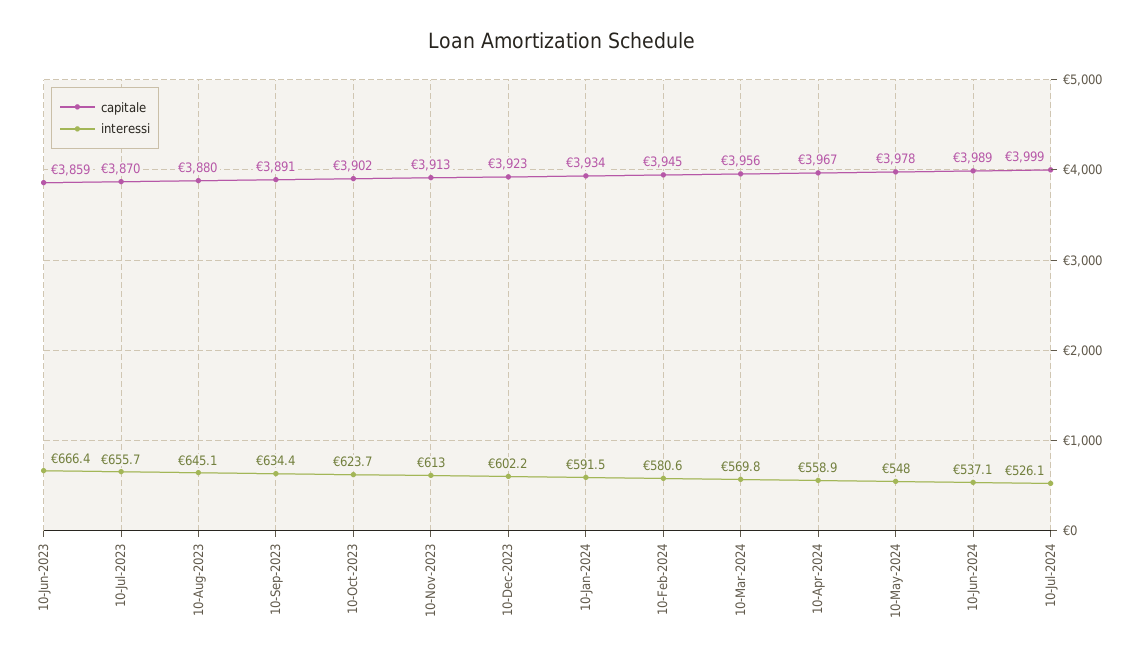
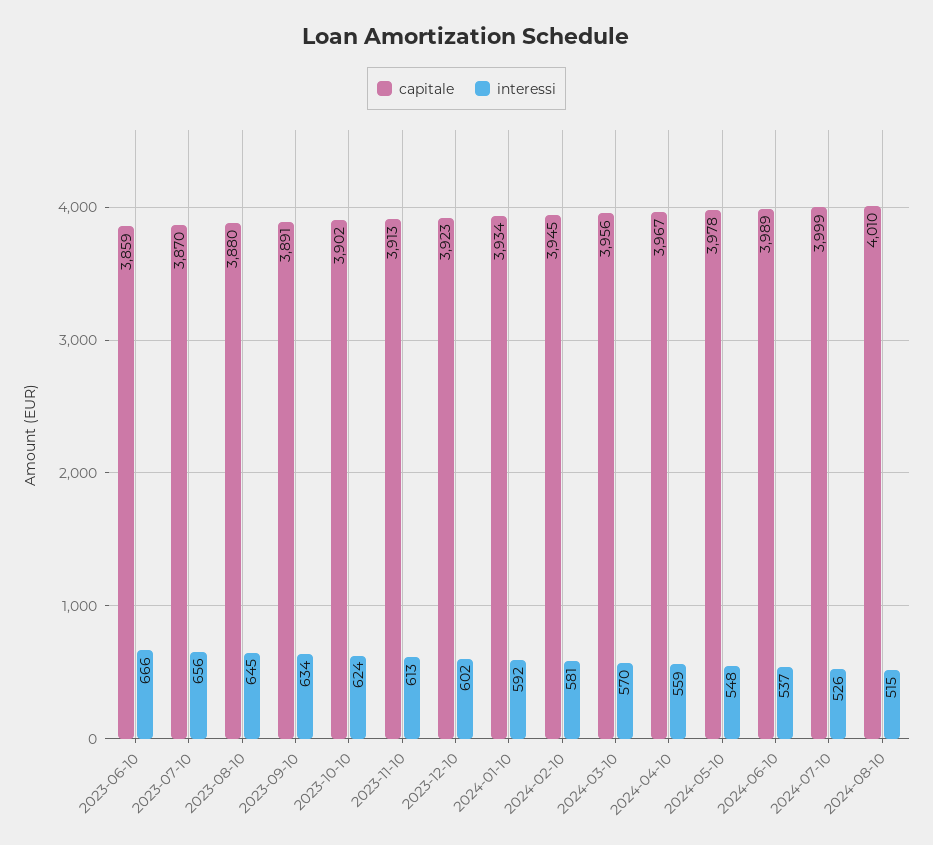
capitale, 2024-08-10: none -> 4010
interessi, 2024-08-10: none -> 515

